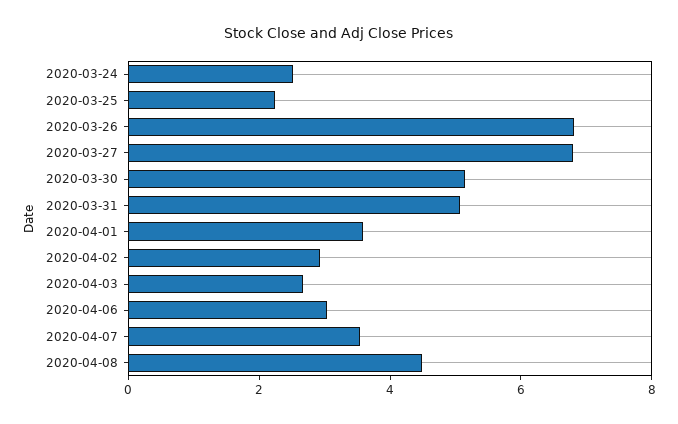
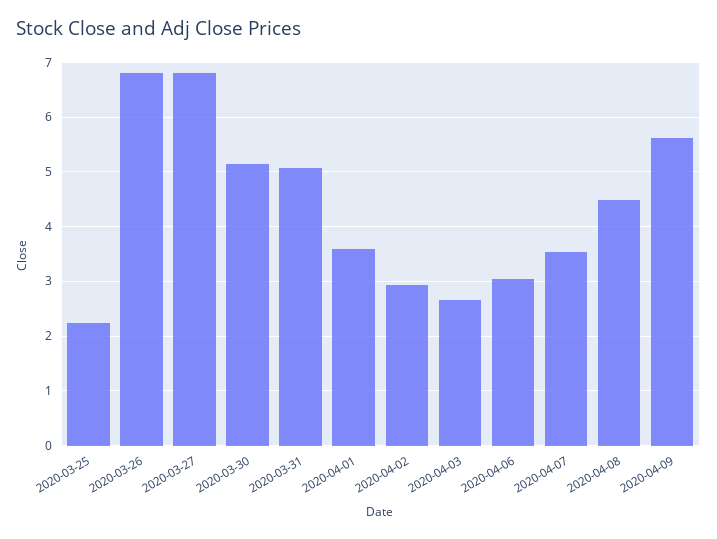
2020-03-24: 2.5 -> none
2020-04-09: none -> 5.6

